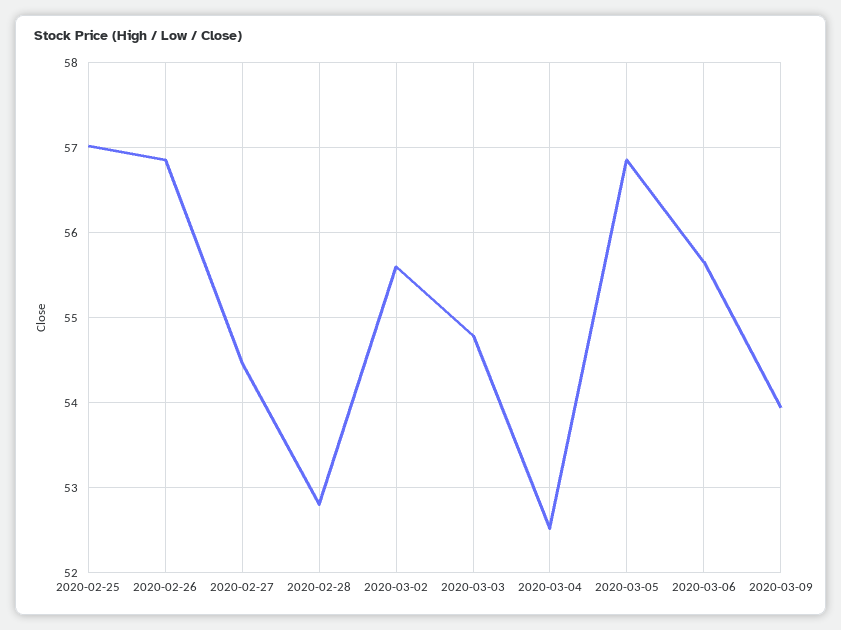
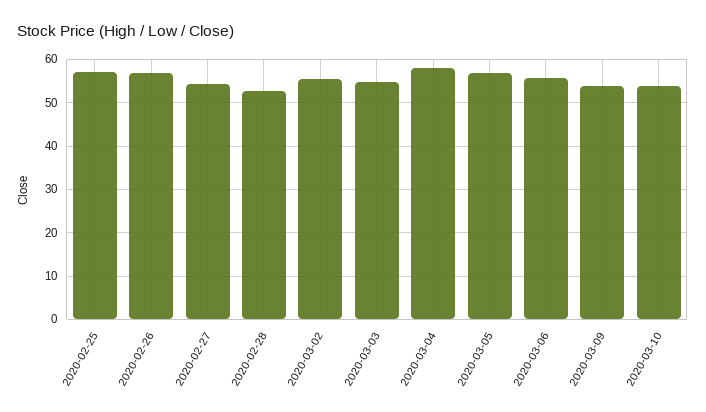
2020-03-04: 52.5 -> 58
2020-03-10: none -> 54

